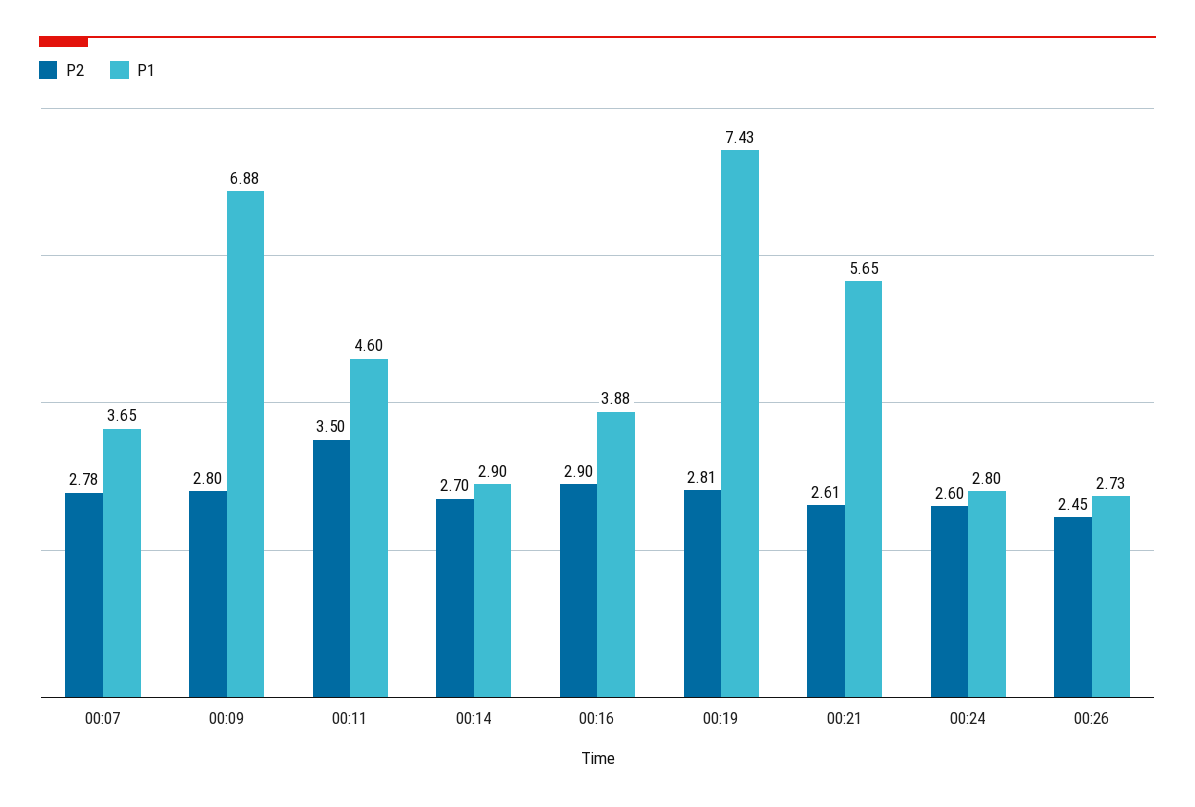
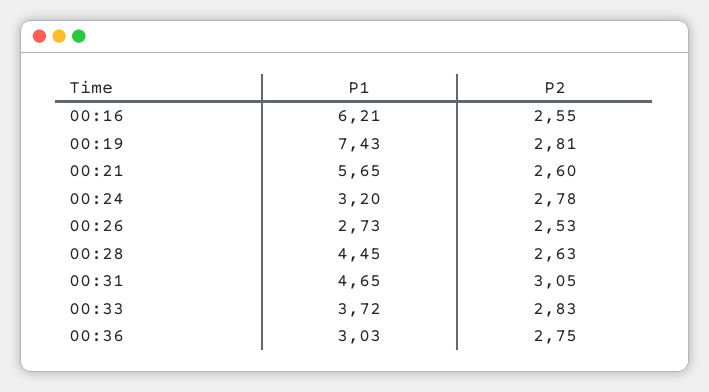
P2, 00:07: 2.78 -> none
P1, 00:07: 3.65 -> none
P2, 00:09: 2.8 -> none
P1, 00:09: 6.88 -> none
P2, 00:11: 3.5 -> none
P1, 00:11: 4.6 -> none
P2, 00:14: 2.7 -> none
P1, 00:14: 2.9 -> none
P2, 00:16: 2.9 -> 2.55
P1, 00:16: 3.88 -> 6.21
P2, 00:21: 2.61 -> 2.6
P2, 00:24: 2.6 -> 2.78
P1, 00:24: 2.8 -> 3.2
P2, 00:26: 2.45 -> 2.53
P1, 00:28: none -> 4.45
P2, 00:28: none -> 2.63
P1, 00:31: none -> 4.65
P2, 00:31: none -> 3.05
P1, 00:33: none -> 3.72
P2, 00:33: none -> 2.83
P1, 00:36: none -> 3.03
P2, 00:36: none -> 2.75

